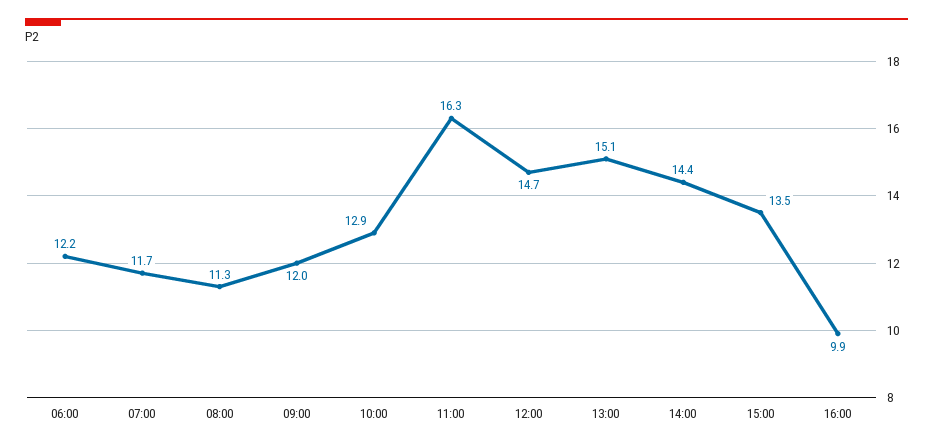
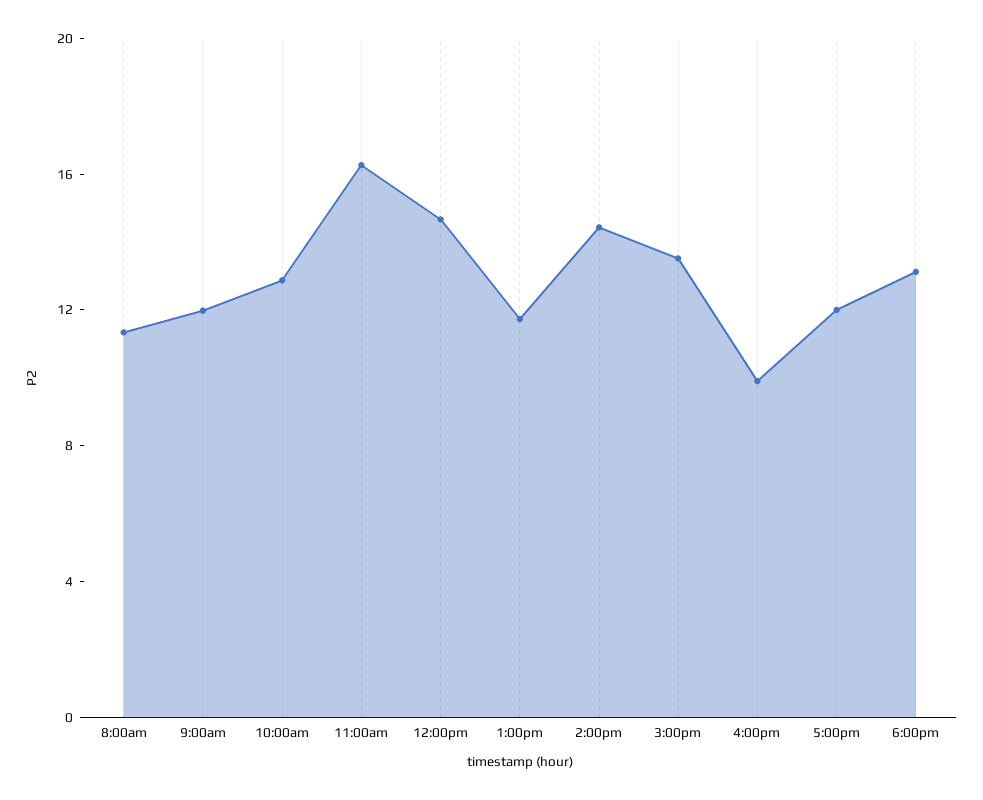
06:00: 12.2 -> none
07:00: 11.7 -> none
13:00: 15.1 -> 12
5:00pm: none -> 12
6:00pm: none -> 13

